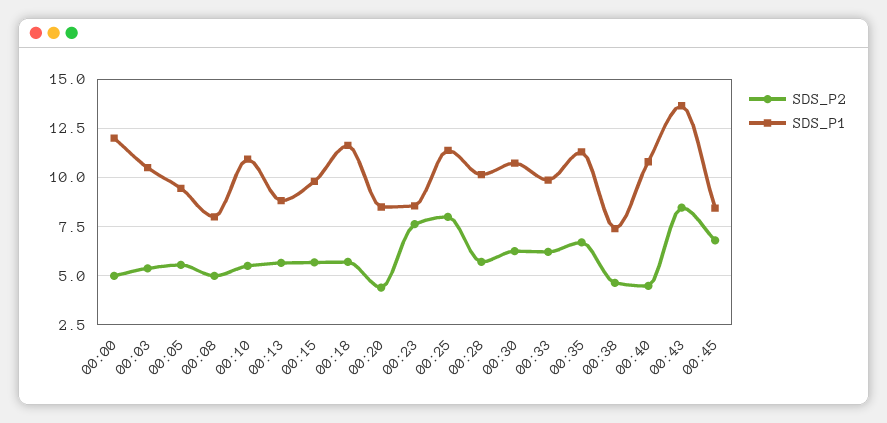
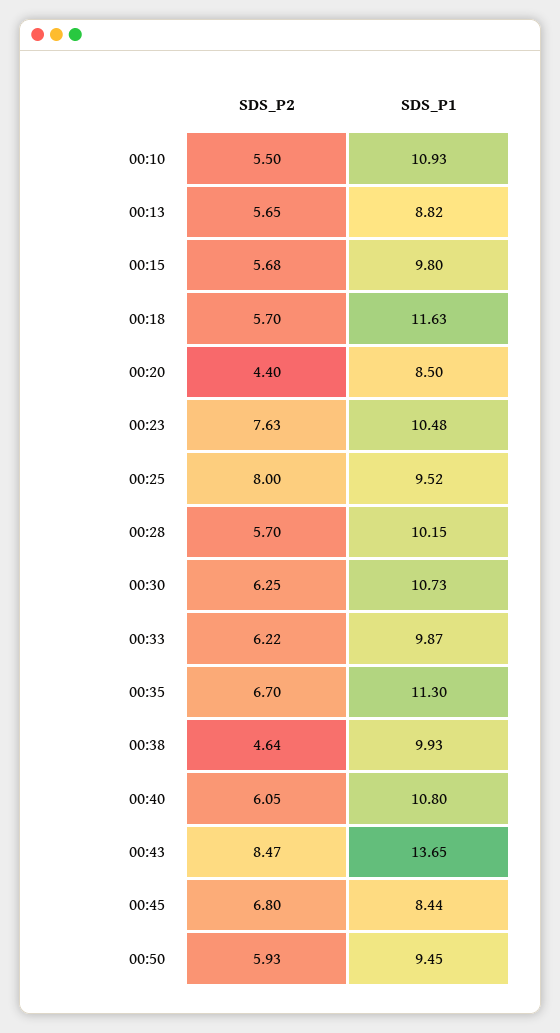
SDS_P2, 00:00: 5 -> none
SDS_P1, 00:00: 12 -> none
SDS_P2, 00:03: 5.5 -> none
SDS_P1, 00:03: 10.5 -> none
SDS_P2, 00:05: 5.5 -> none
SDS_P1, 00:05: 9.5 -> none
SDS_P2, 00:08: 5 -> none
SDS_P1, 00:08: 8 -> none
SDS_P1, 00:23: 8.5 -> 10.48
SDS_P1, 00:25: 11.5 -> 9.52
SDS_P1, 00:38: 7.5 -> 9.93
SDS_P2, 00:40: 4.5 -> 6.05
SDS_P2, 00:50: none -> 5.93
SDS_P1, 00:50: none -> 9.45

